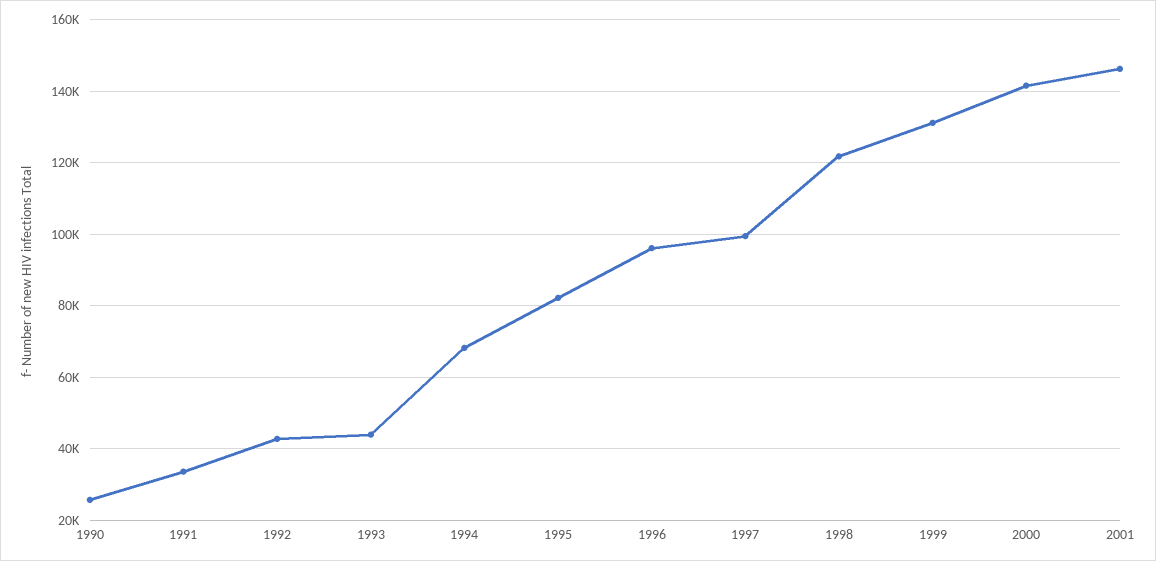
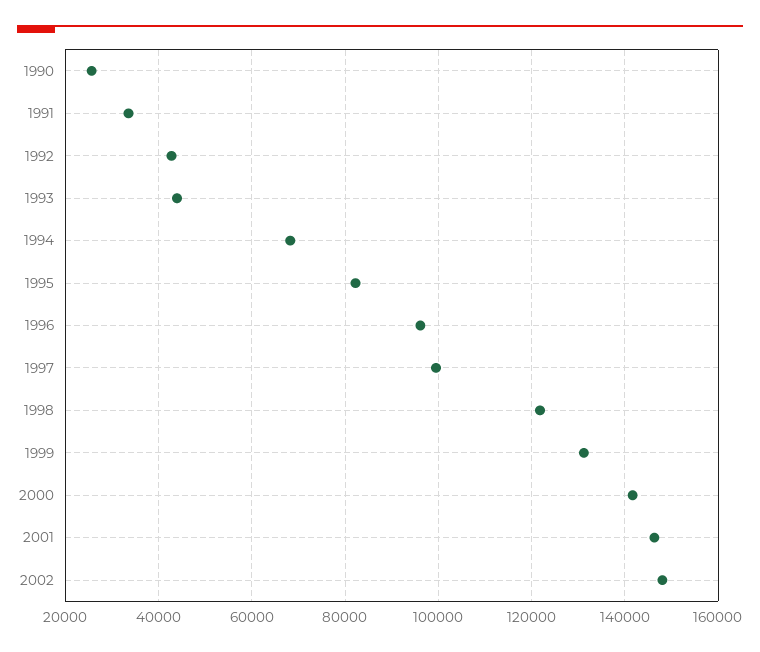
2002: none -> 148000

